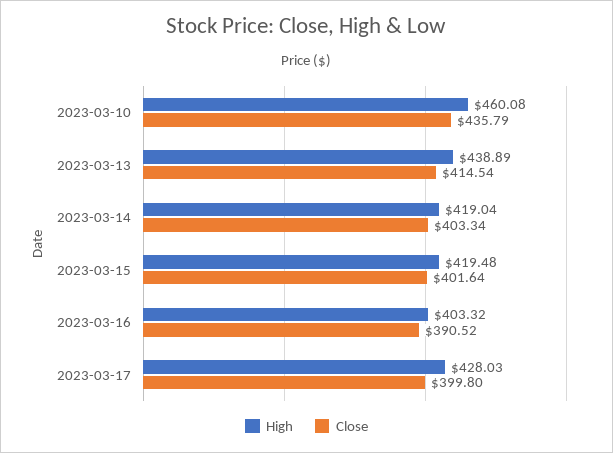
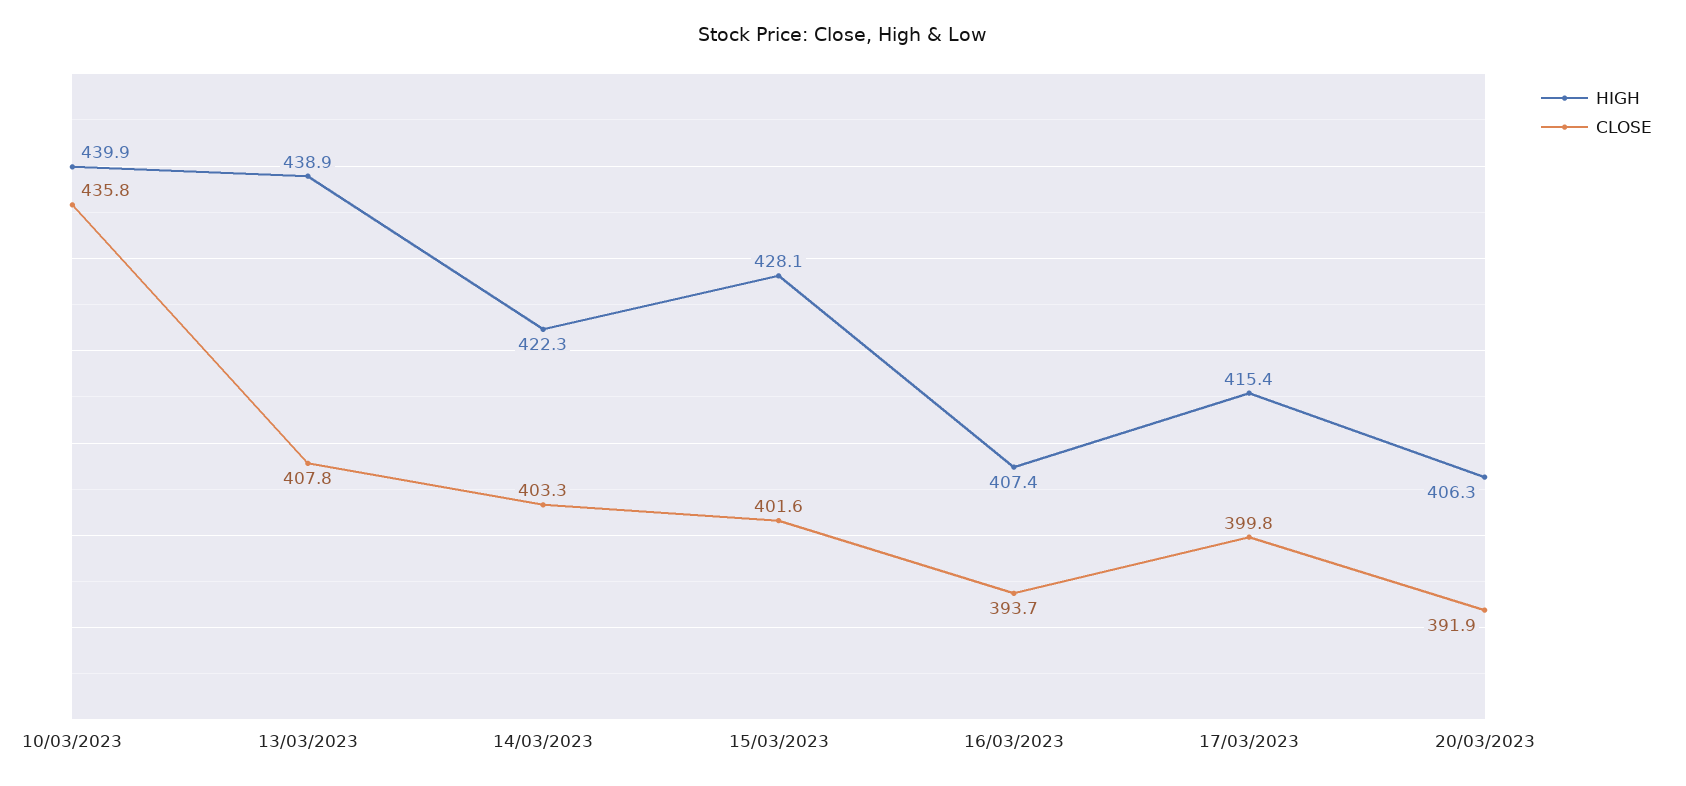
High, 2023-03-10: 460.08 -> 439.9
Close, 2023-03-13: 414.54 -> 407.8
High, 2023-03-14: 419.04 -> 422.3
High, 2023-03-15: 419.48 -> 428.1
High, 2023-03-16: 403.32 -> 407.4
Close, 2023-03-16: 390.52 -> 393.7
High, 2023-03-17: 428.03 -> 415.4
High, 20/03/2023: none -> 406.3
Close, 20/03/2023: none -> 391.9

